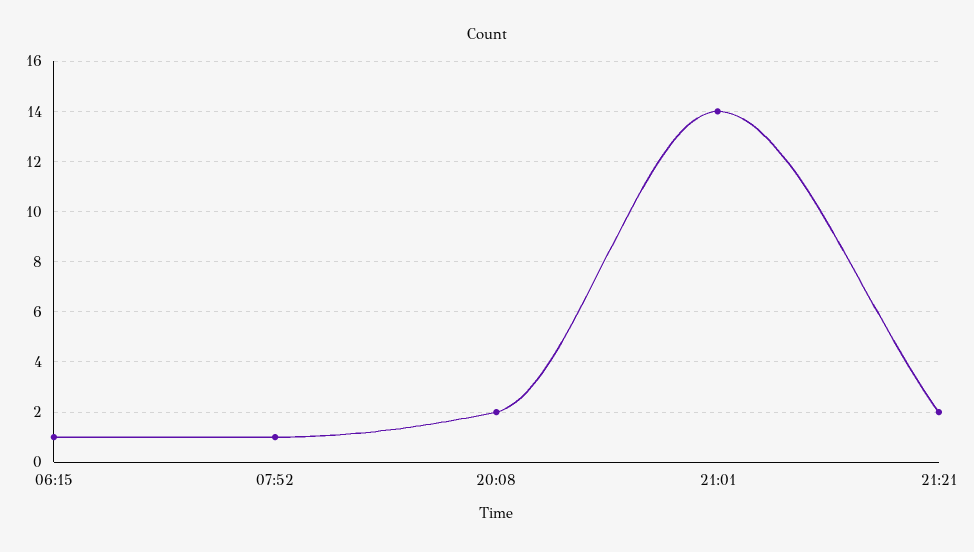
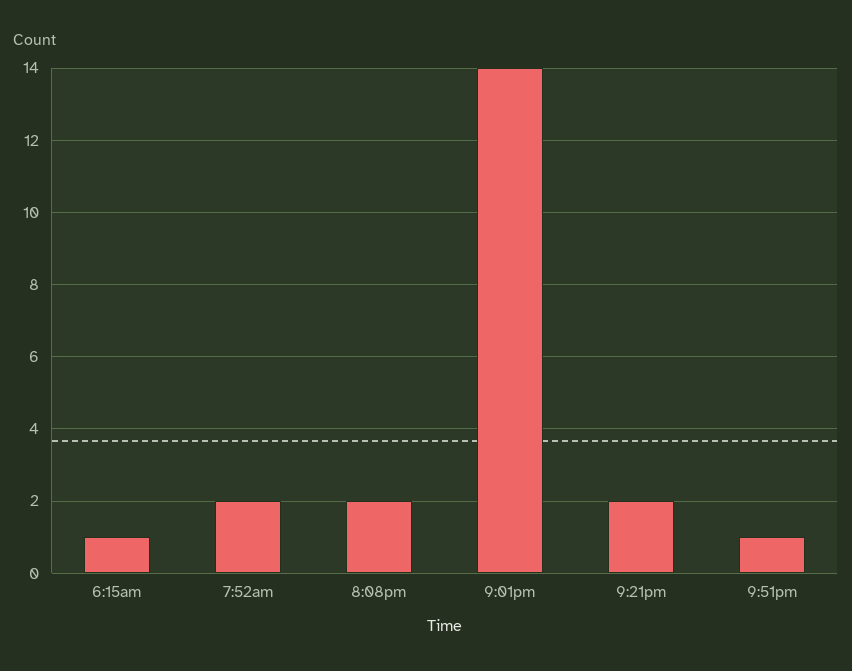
07:52: 1 -> 2
9:51pm: none -> 1

